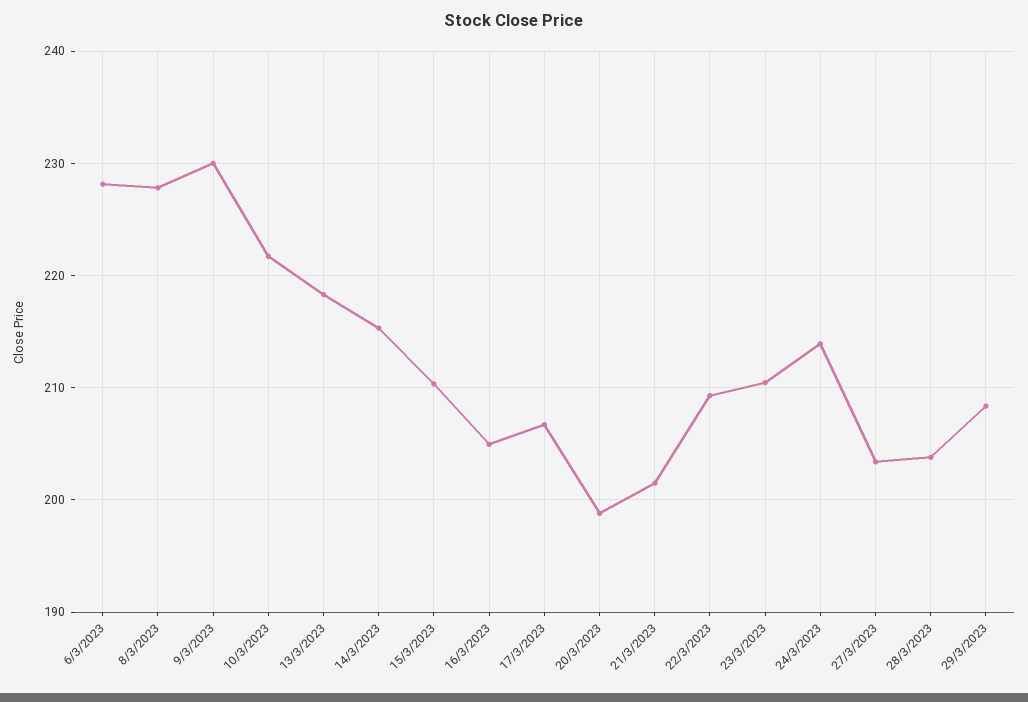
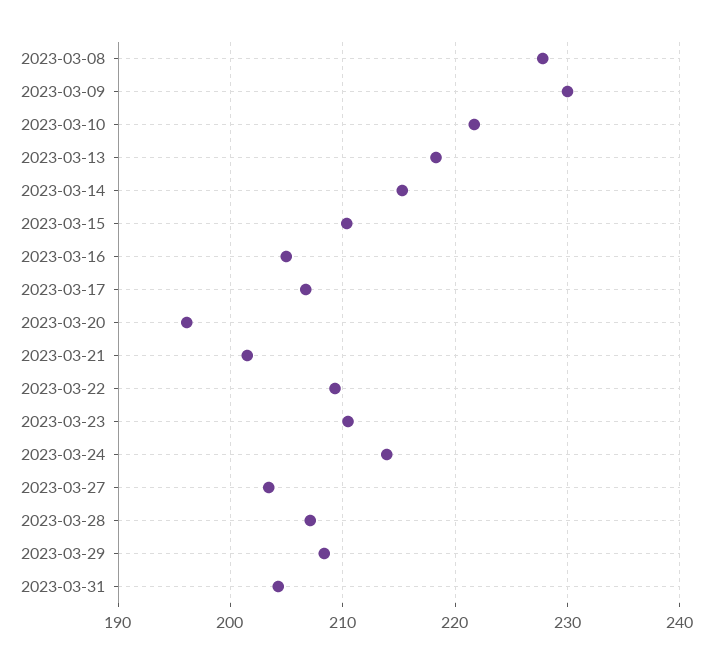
6/3/2023: 228 -> none
20/3/2023: 199 -> 196
28/3/2023: 204 -> 207
2023-03-31: none -> 204

